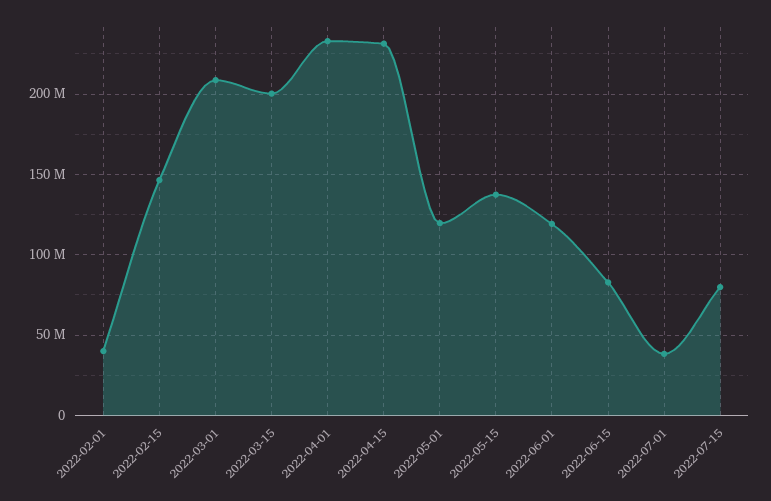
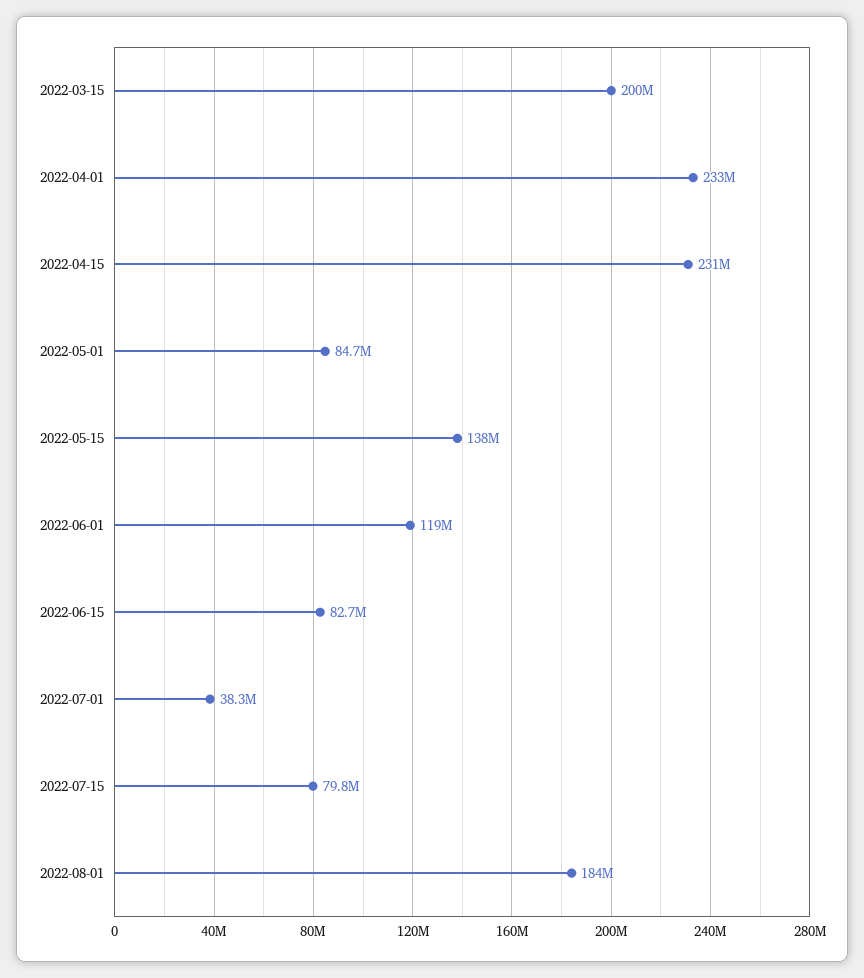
2022-02-01: 40000000 -> none
2022-02-15: 145000000 -> none
2022-03-01: 210000000 -> none
2022-05-01: 120000000 -> 84700000
2022-08-01: none -> 184000000

